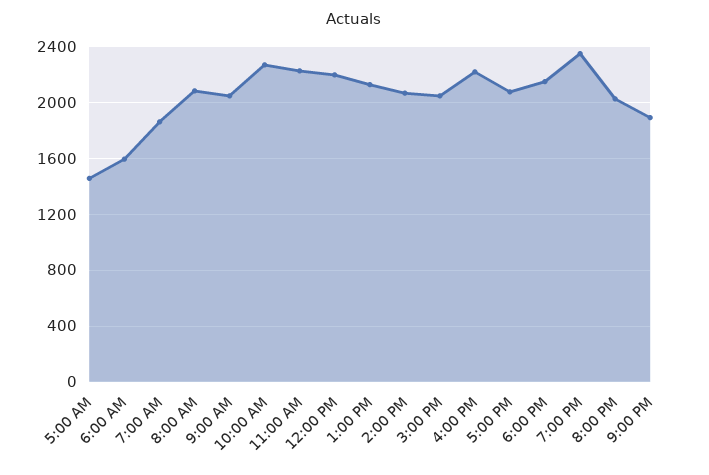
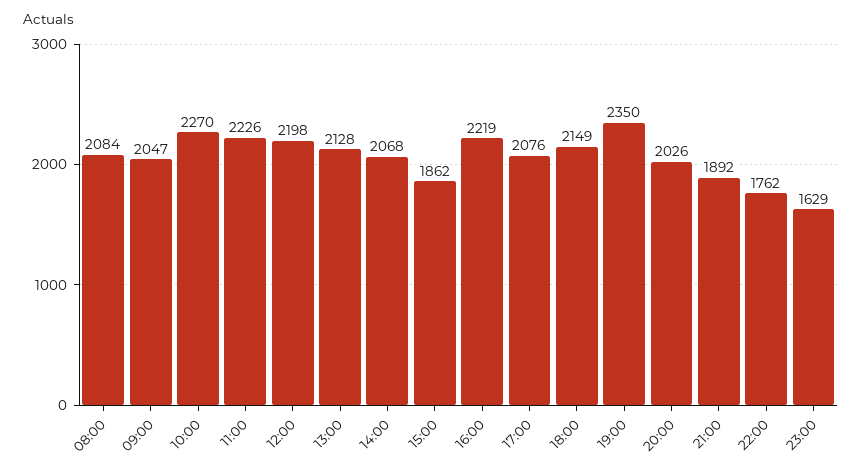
5:00 AM: 1450 -> none
6:00 AM: 1600 -> none
7:00 AM: 1850 -> none
3:00 PM: 2050 -> 1862
22:00: none -> 1762
23:00: none -> 1629

